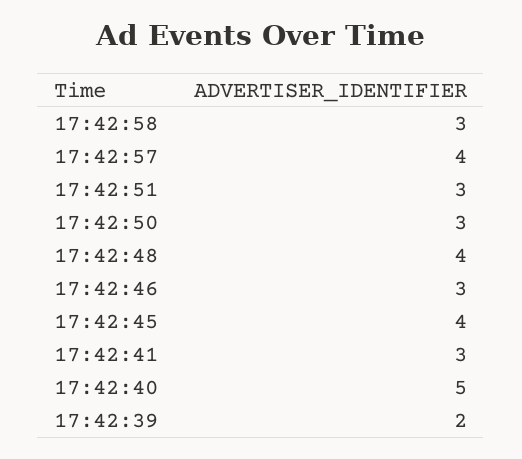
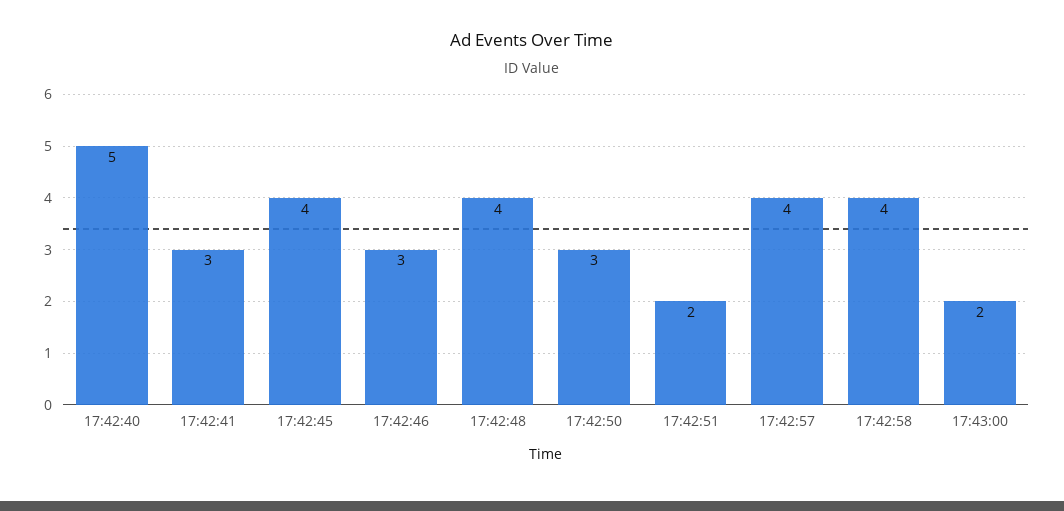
17:42:58: 3 -> 4
17:42:51: 3 -> 2
17:42:39: 2 -> none
17:43:00: none -> 2

